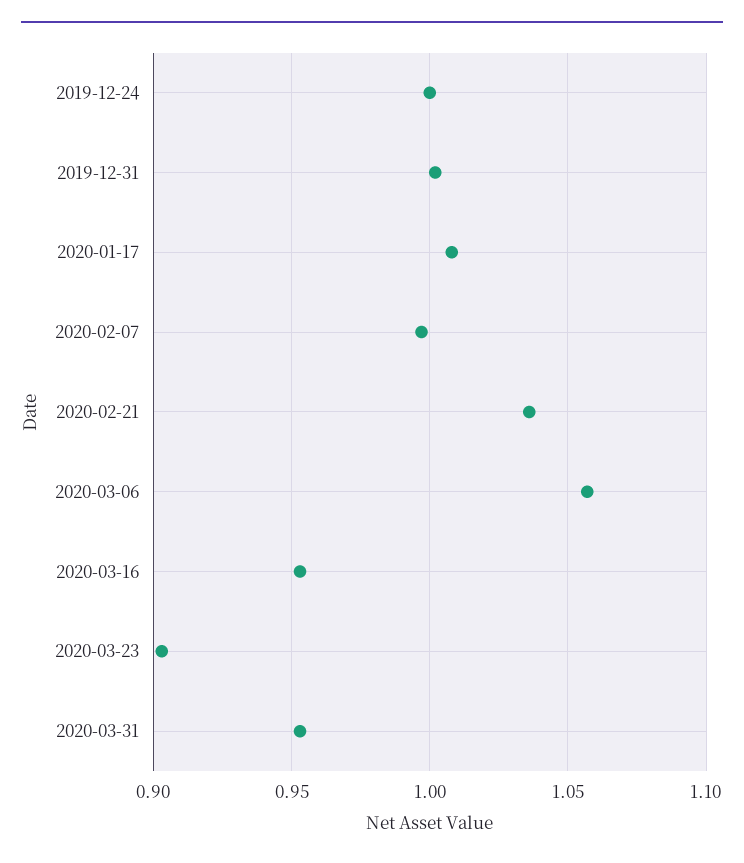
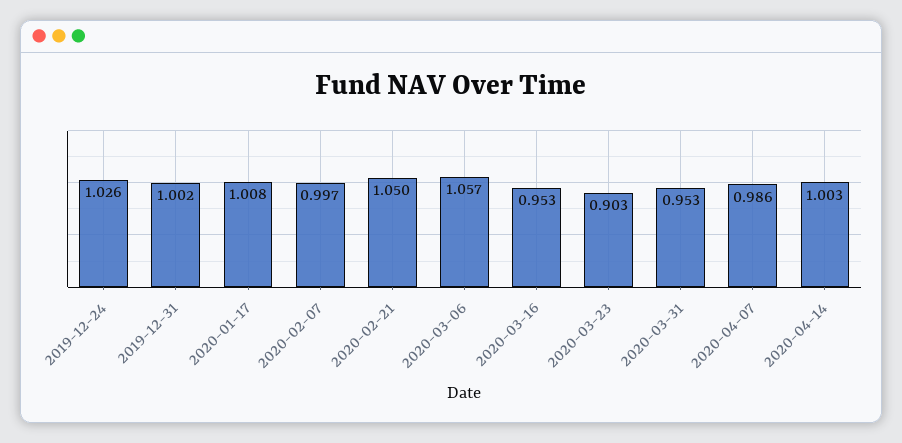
2019-12-24: 1 -> 1.026
2020-02-21: 1.035 -> 1.05
2020-04-07: none -> 0.986
2020-04-14: none -> 1.003

